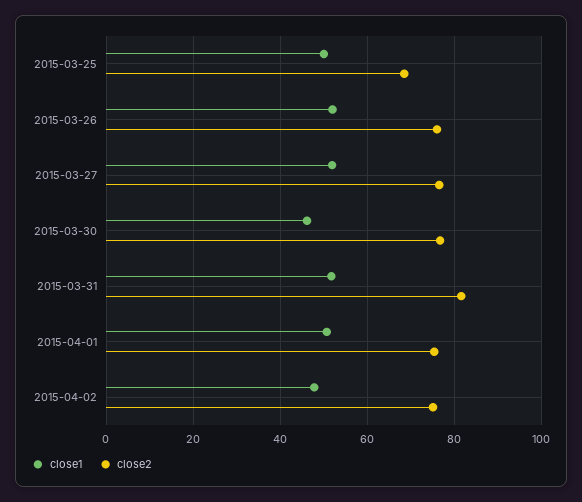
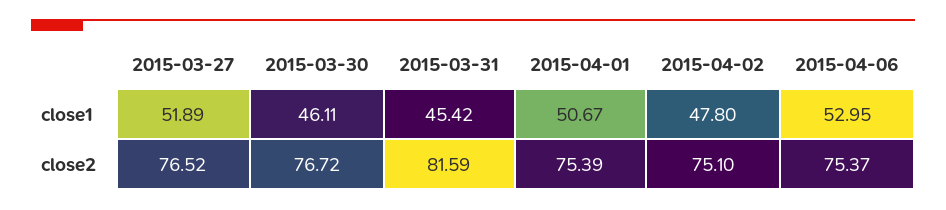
close1, 2015-03-25: 50 -> none
close2, 2015-03-25: 68 -> none
close1, 2015-03-26: 52 -> none
close2, 2015-03-26: 76 -> none
close1, 2015-03-31: 52 -> 45.42
close1, 2015-04-06: none -> 52.95
close2, 2015-04-06: none -> 75.37

